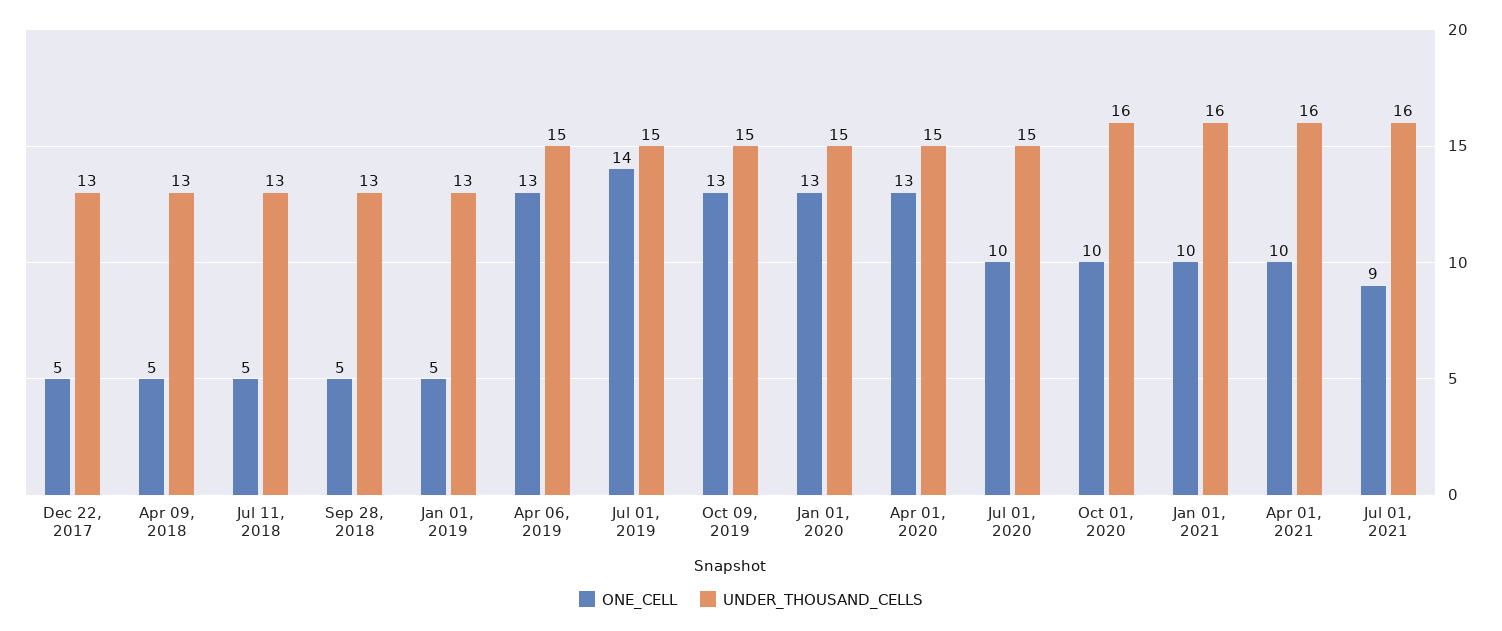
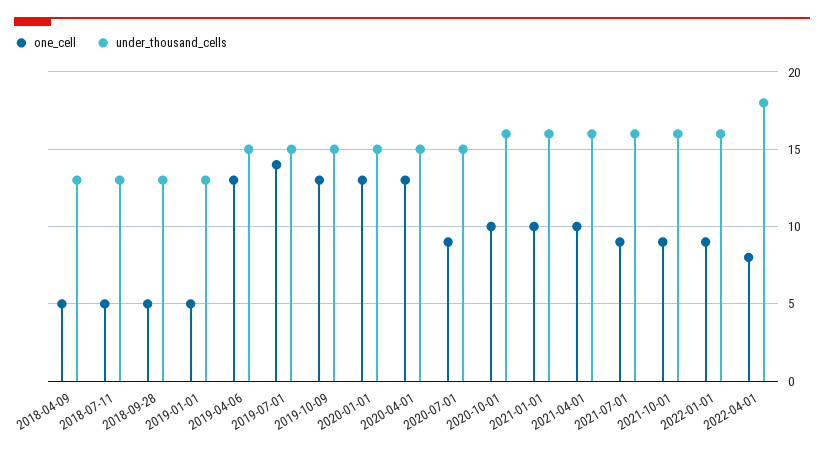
ONE_CELL, Dec 22, 2017: 5 -> none
UNDER_THOUSAND_CELLS, Dec 22, 2017: 13 -> none
ONE_CELL, Jul 01, 2020: 10 -> 9
ONE_CELL, 2021-10-01: none -> 9
UNDER_THOUSAND_CELLS, 2021-10-01: none -> 16
ONE_CELL, 2022-01-01: none -> 9
UNDER_THOUSAND_CELLS, 2022-01-01: none -> 16
ONE_CELL, 2022-04-01: none -> 8
UNDER_THOUSAND_CELLS, 2022-04-01: none -> 18

